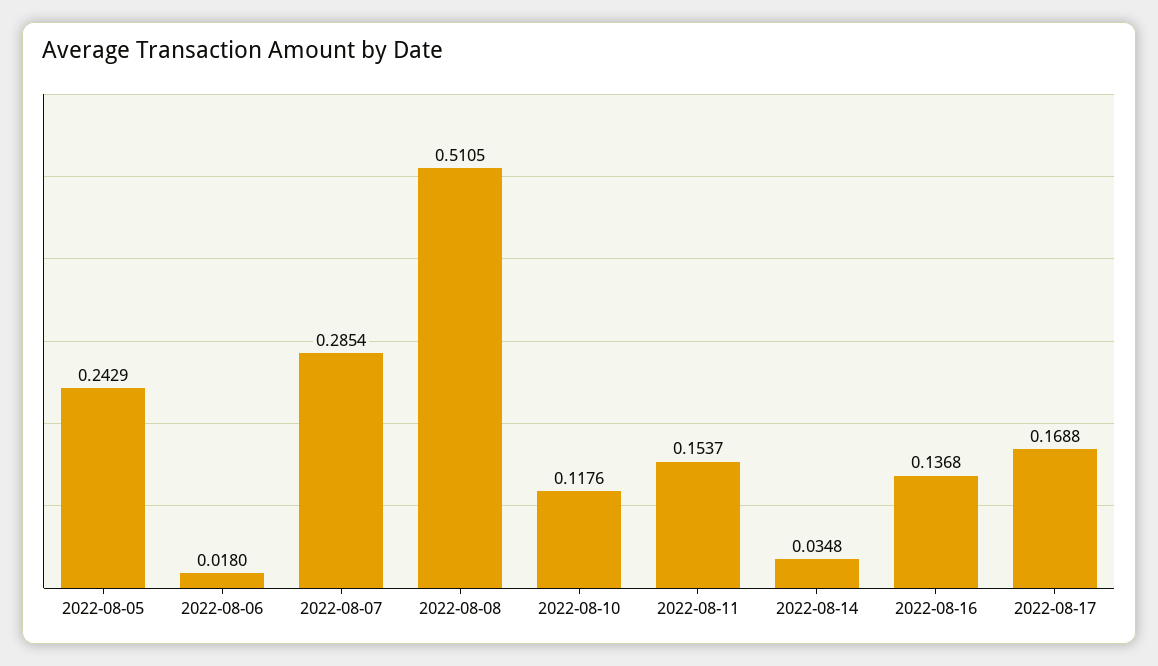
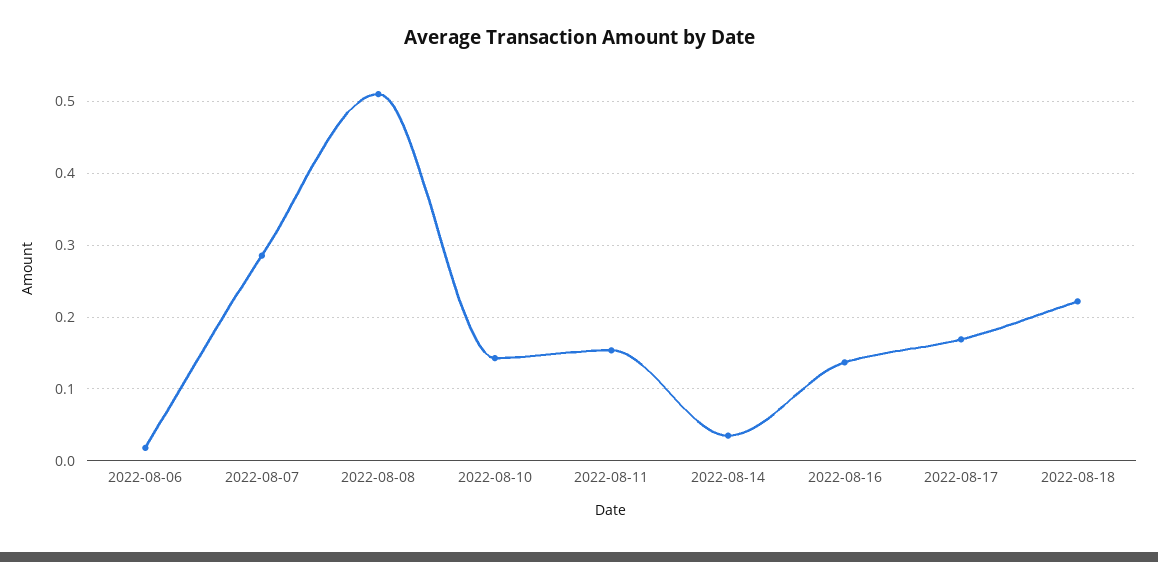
2022-08-05: 0.2429 -> none
2022-08-10: 0.1176 -> 0.14
2022-08-18: none -> 0.22

